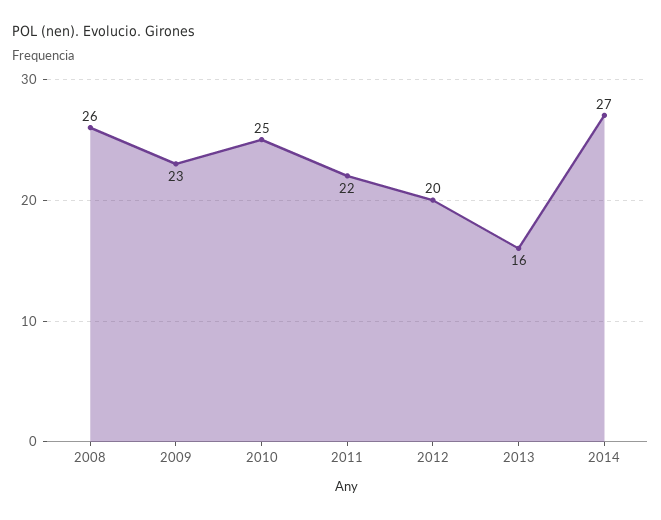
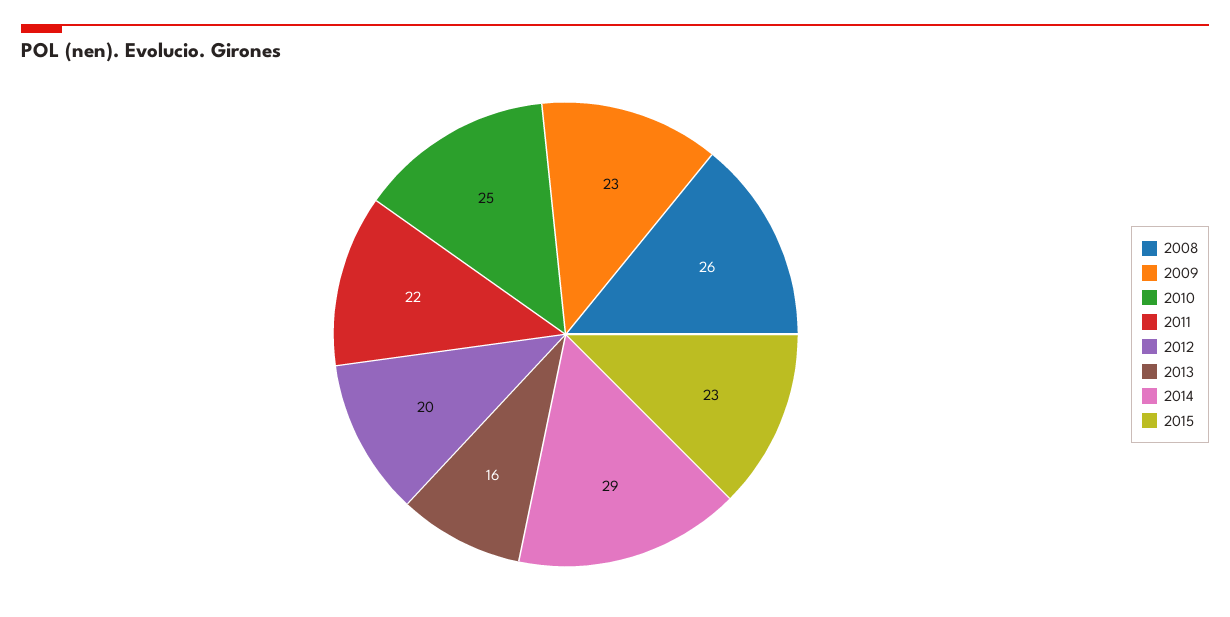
2014: 27 -> 29
2015: none -> 23

